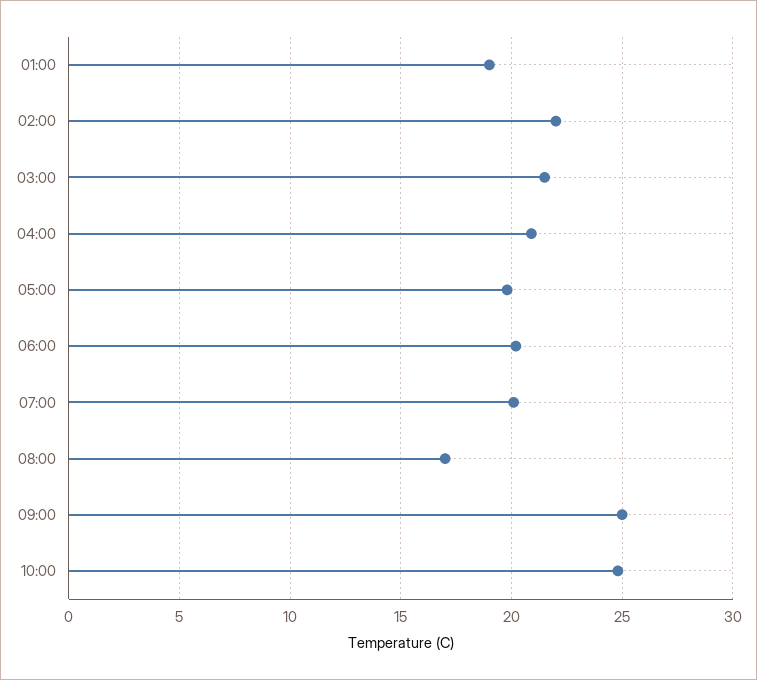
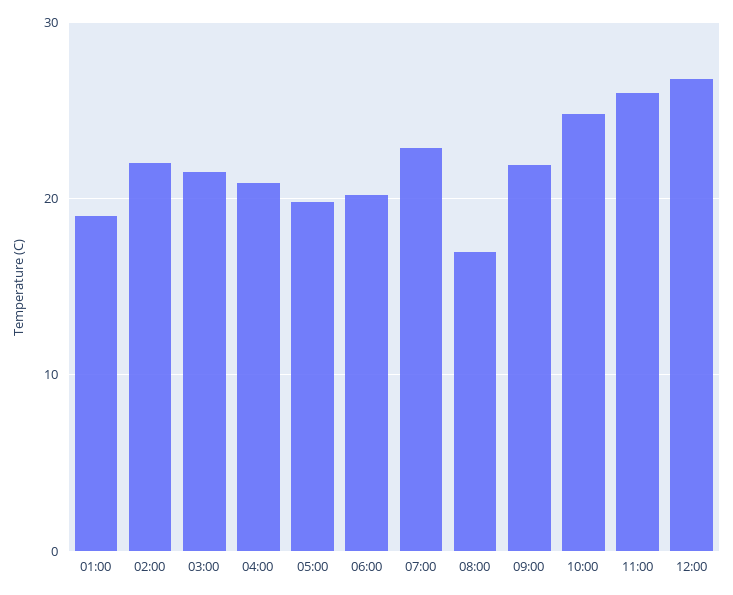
07:00: 20 -> 23
09:00: 25 -> 22
11:00: none -> 26
12:00: none -> 27

